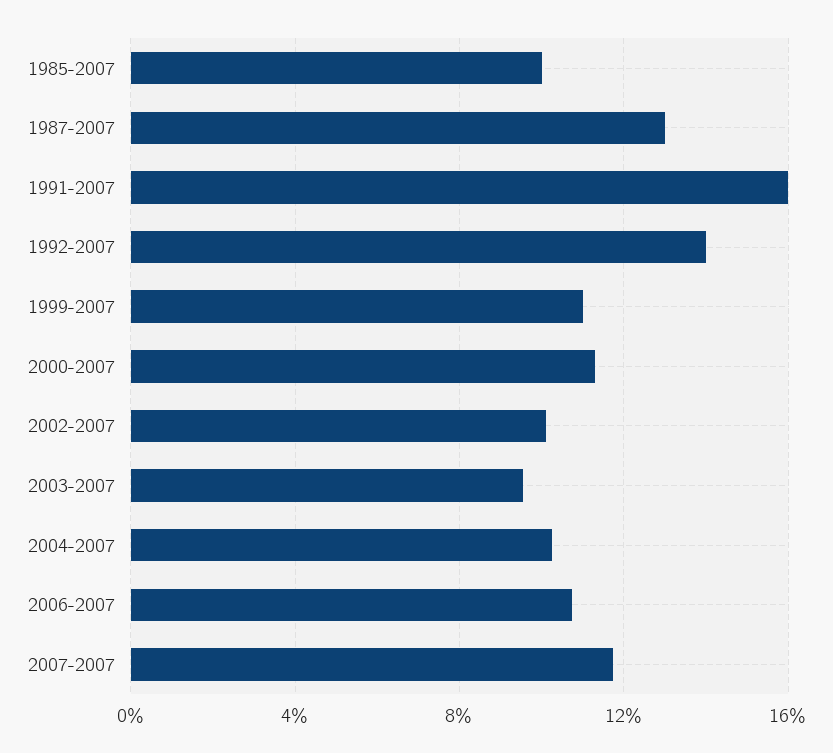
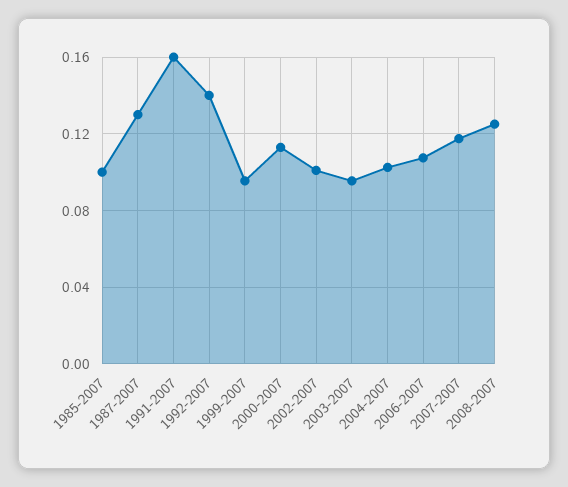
1999-2007: 0.11 -> 0.095
2008-2007: none -> 0.125

